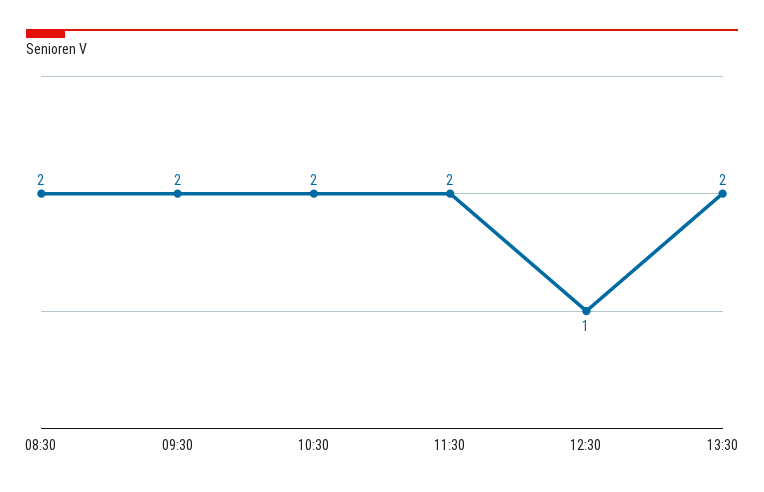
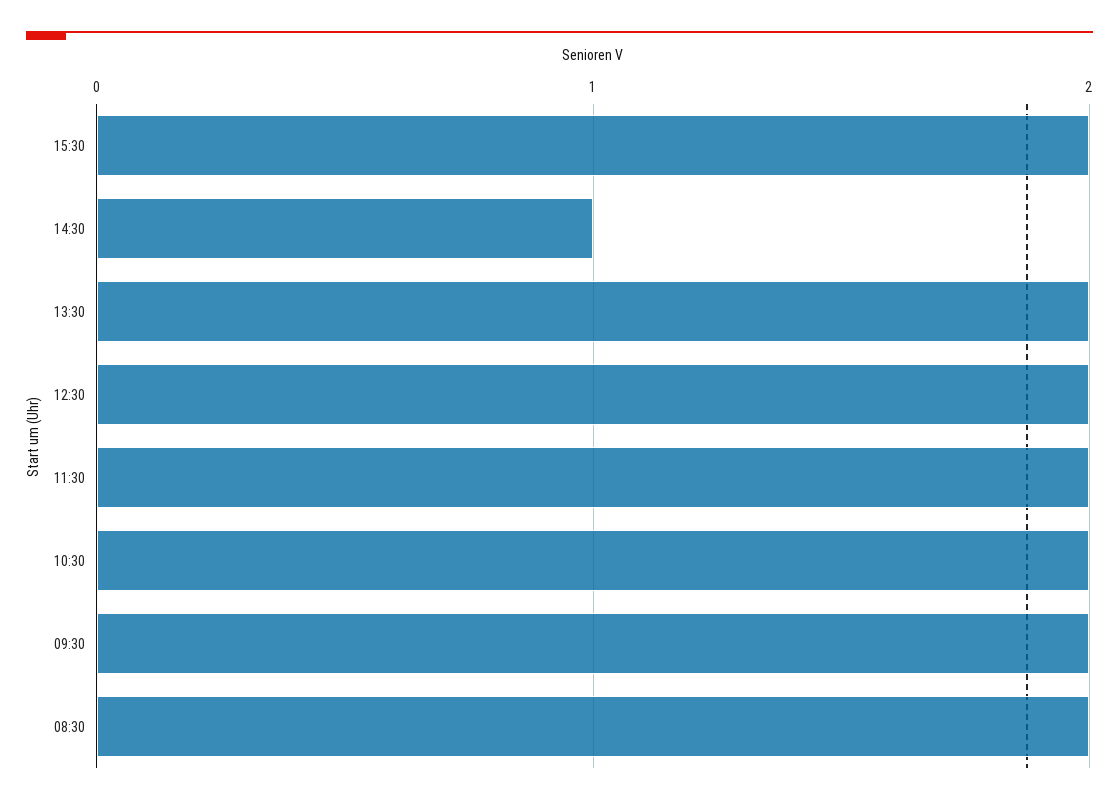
12:30: 1 -> 2
15:30: none -> 2
14:30: none -> 1

